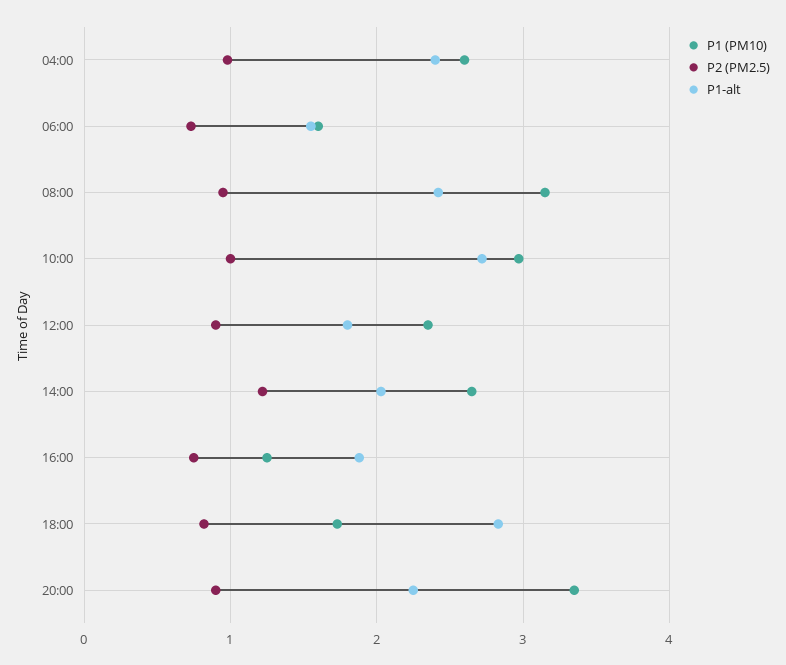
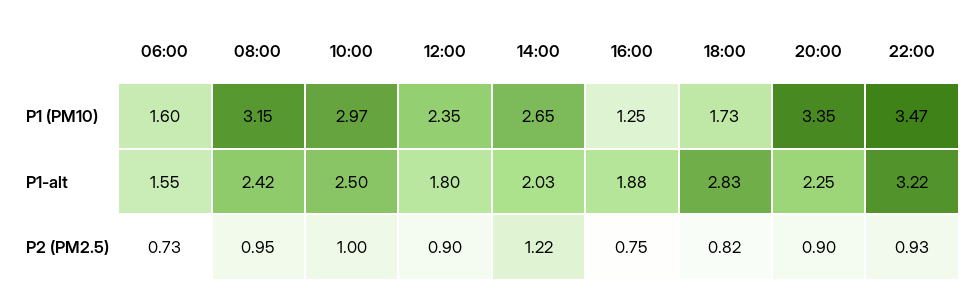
P1 (PM10), 04:00: 2.6 -> none
P2 (PM2.5), 04:00: 1 -> none
P1-alt, 04:00: 2.4 -> none
P1-alt, 10:00: 2.7 -> 2.5
P1 (PM10), 22:00: none -> 3.47
P1-alt, 22:00: none -> 3.22
P2 (PM2.5), 22:00: none -> 0.93

